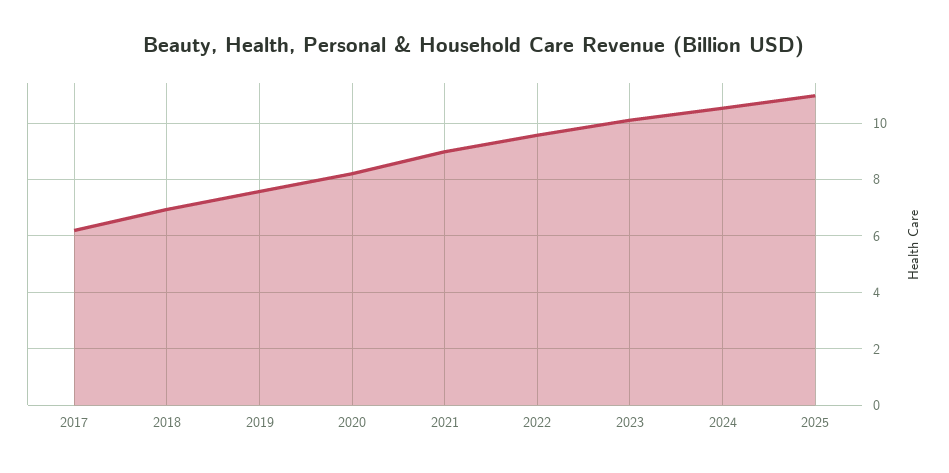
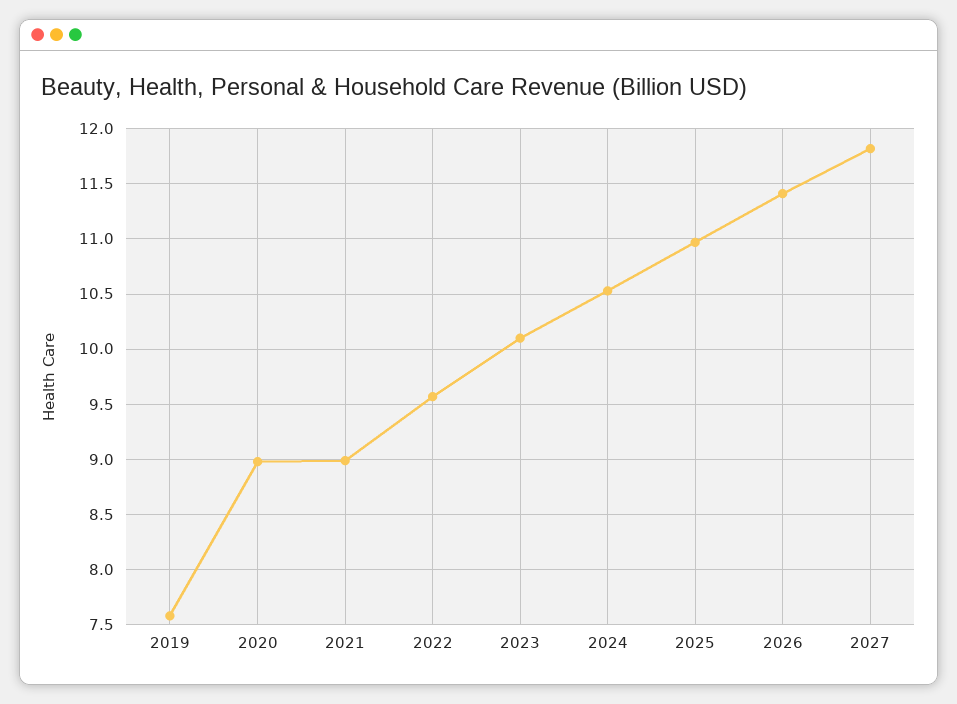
2017: 6.25 -> none
2018: 7 -> none
2020: 8.25 -> 9
2026: none -> 11.4
2027: none -> 11.8

